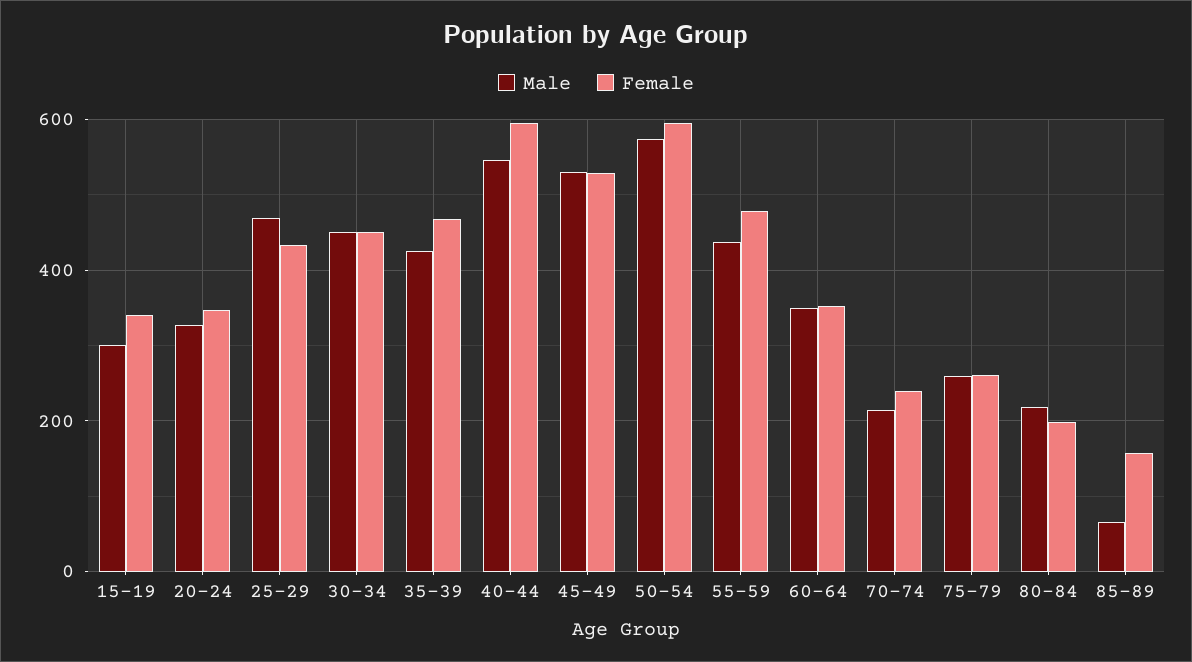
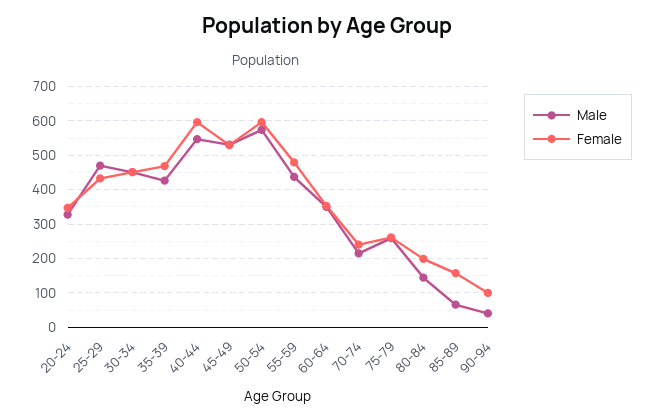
Male, 15-19: 300 -> none
Female, 15-19: 340 -> none
Male, 80-84: 220 -> 140
Male, 90-94: none -> 40
Female, 90-94: none -> 100

